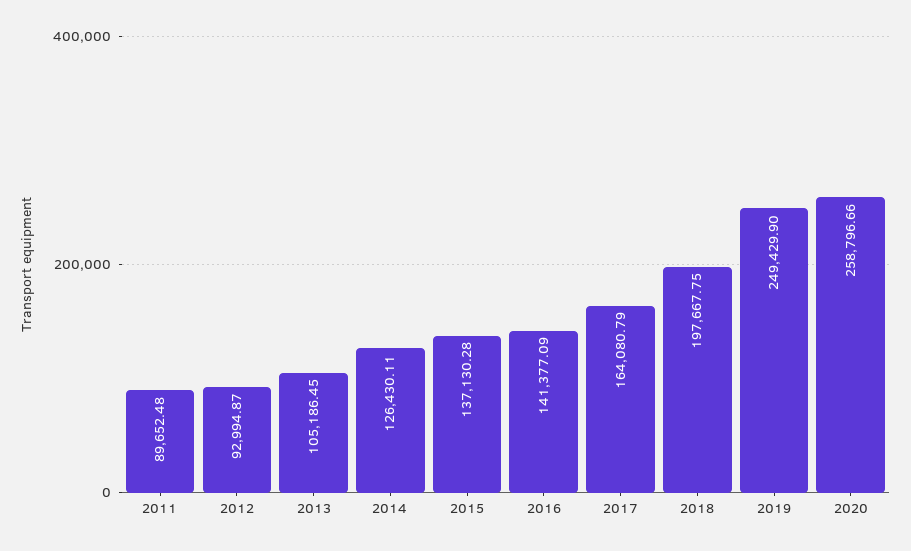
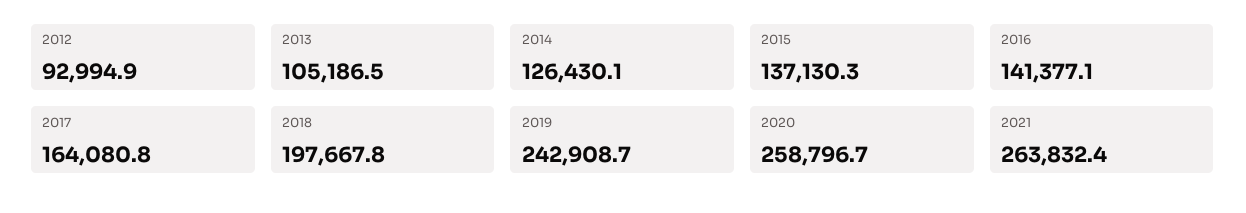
2011: 89652.48 -> none
2019: 249429.9 -> 242908.7
2021: none -> 263832.4

